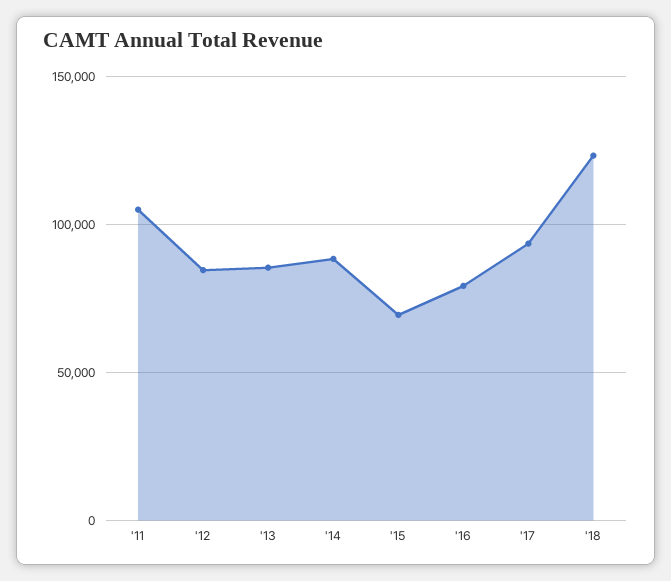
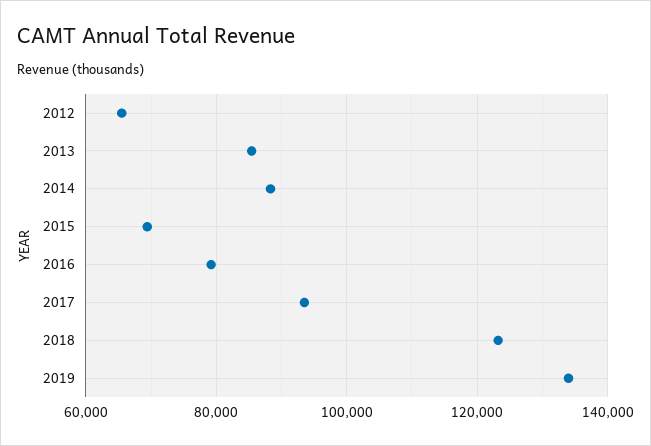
'11: 105000 -> none
'12: 85000 -> 66000
2019: none -> 134000

